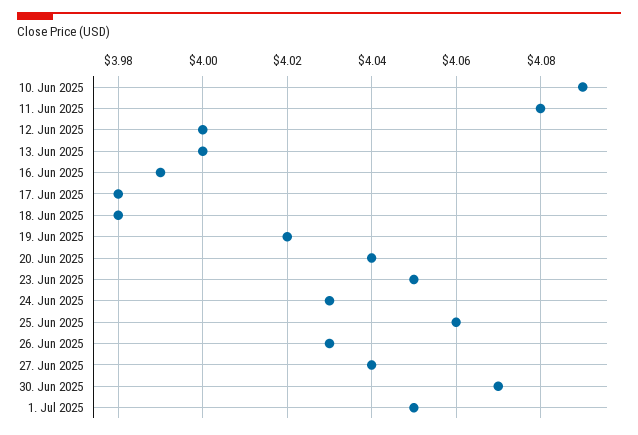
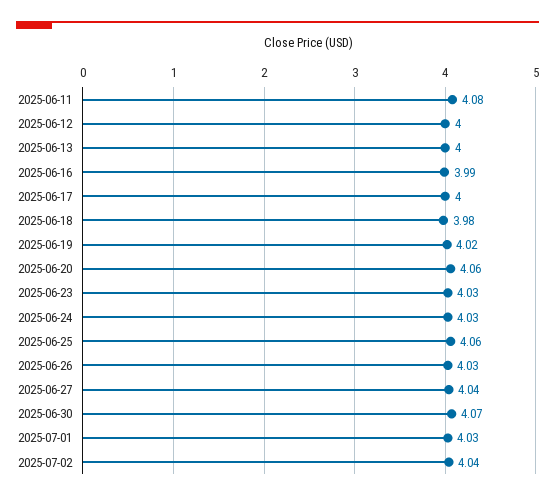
10. Jun 2025: 4.09 -> none
17. Jun 2025: 3.98 -> 4
20. Jun 2025: 4.04 -> 4.06
23. Jun 2025: 4.05 -> 4.03
1. Jul 2025: 4.05 -> 4.03
2025-07-02: none -> 4.04

